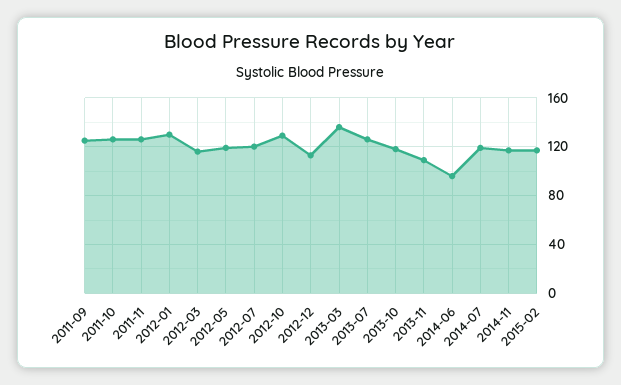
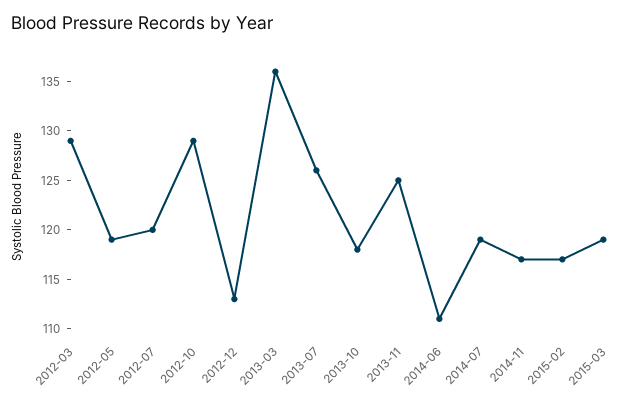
2011-09: 125 -> none
2011-10: 125 -> none
2011-11: 125 -> none
2012-01: 130 -> none
2012-03: 115 -> 129
2013-11: 110 -> 125
2014-06: 95 -> 111
2015-03: none -> 119

